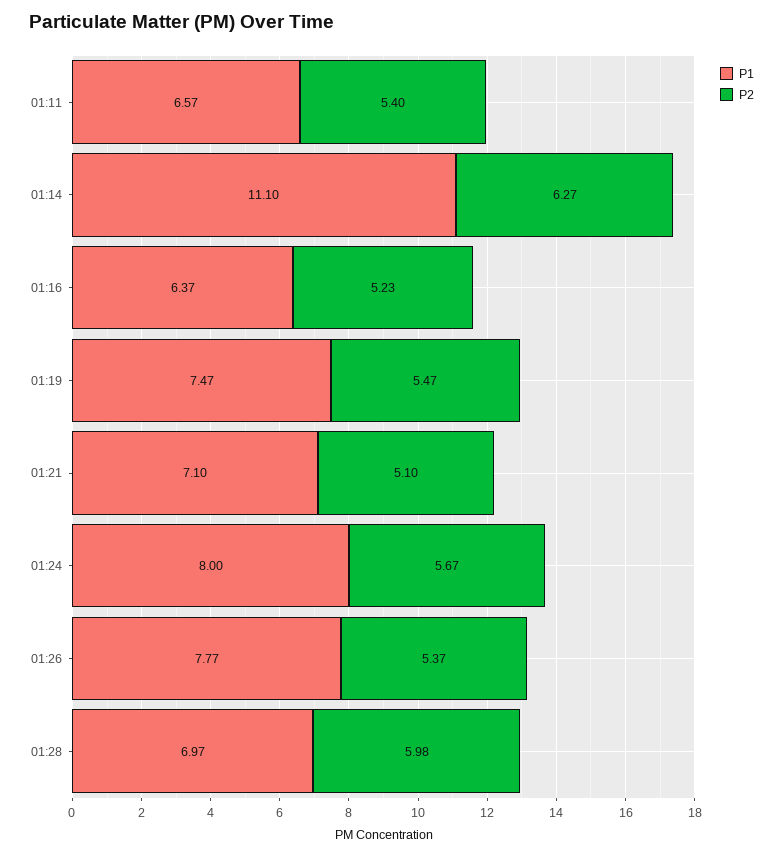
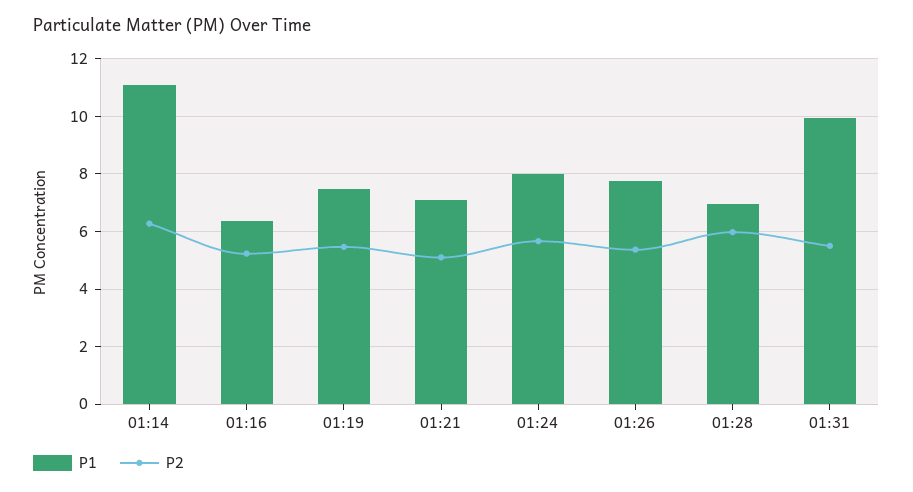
P1, 01:11: 6.57 -> none
P2, 01:11: 5.4 -> none
P1, 01:31: none -> 10
P2, 01:31: none -> 5.5

